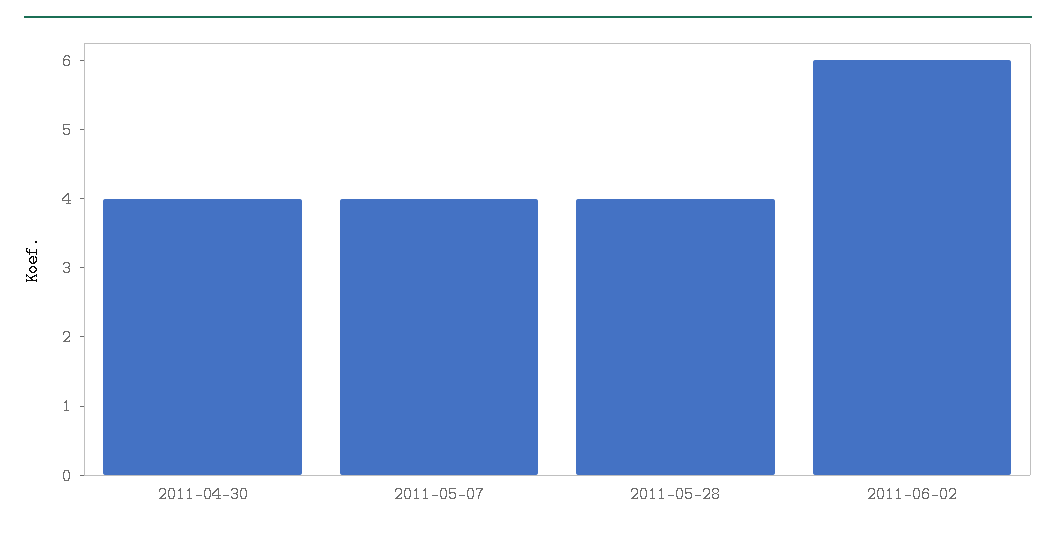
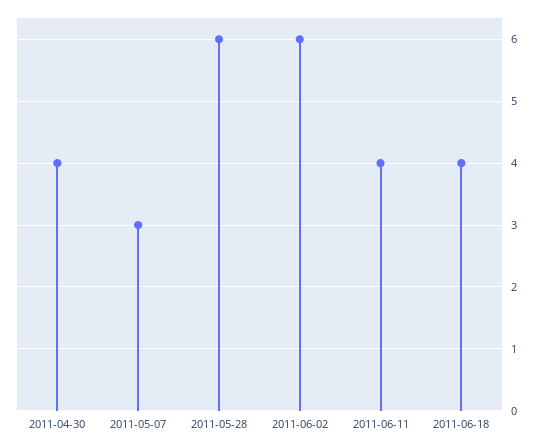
2011-05-07: 4 -> 3
2011-05-28: 4 -> 6
2011-06-11: none -> 4
2011-06-18: none -> 4

